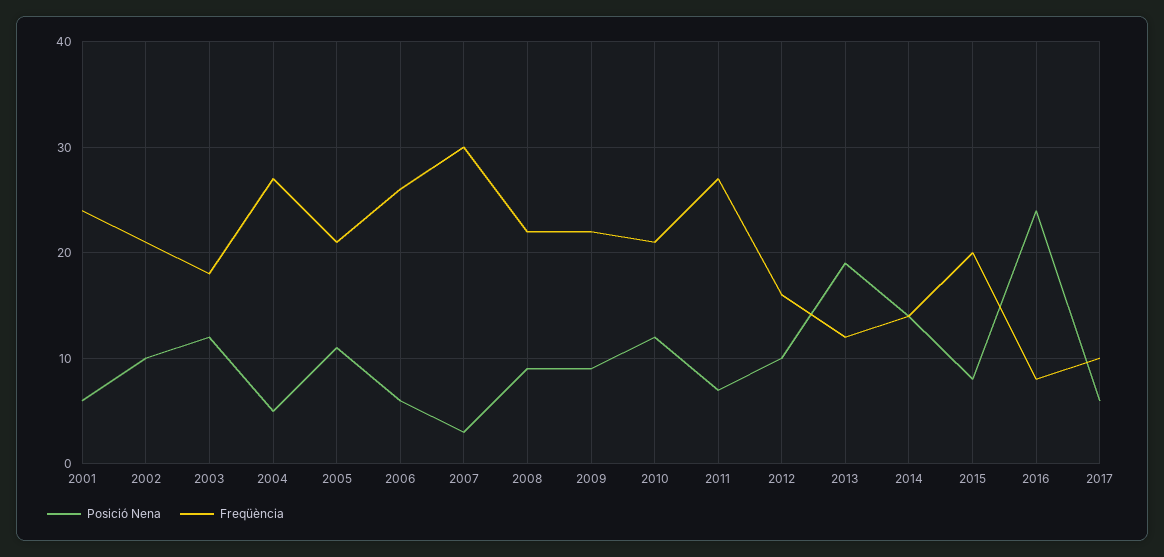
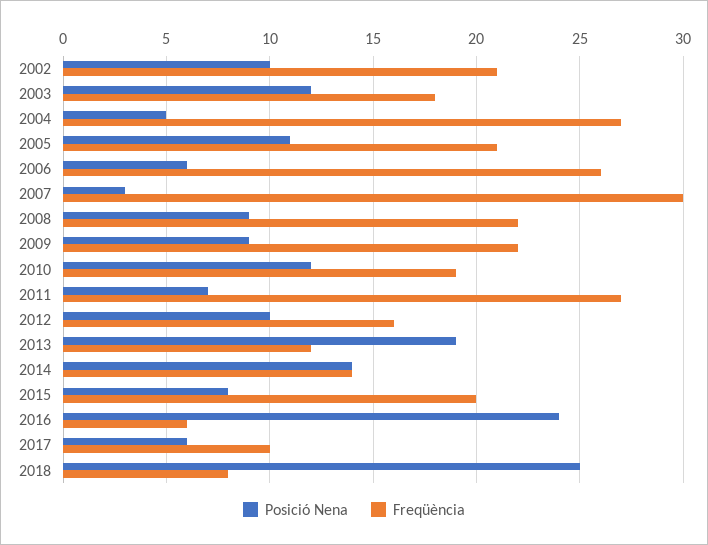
Posició Nena, 2001: 6 -> none
Freqüència, 2001: 24 -> none
Freqüència, 2010: 21 -> 19
Freqüència, 2016: 8 -> 6
Posició Nena, 2018: none -> 25
Freqüència, 2018: none -> 8

